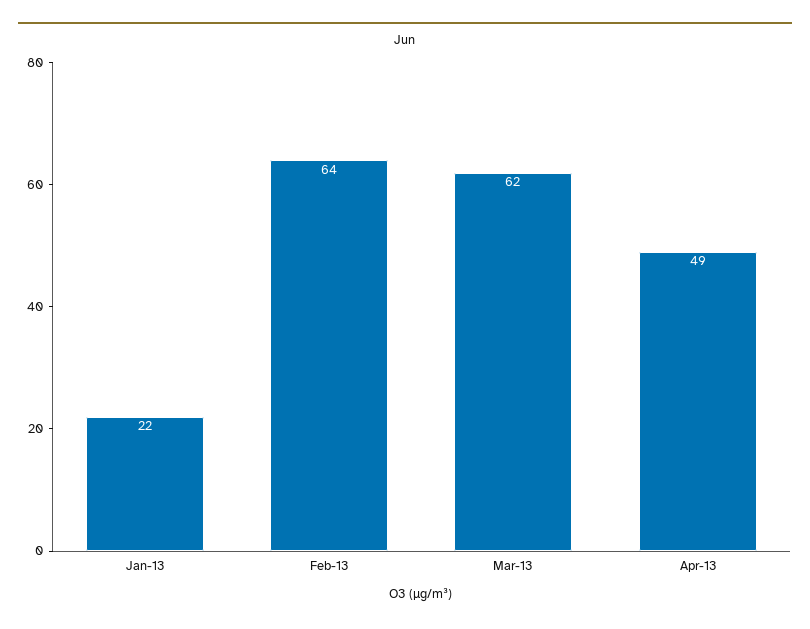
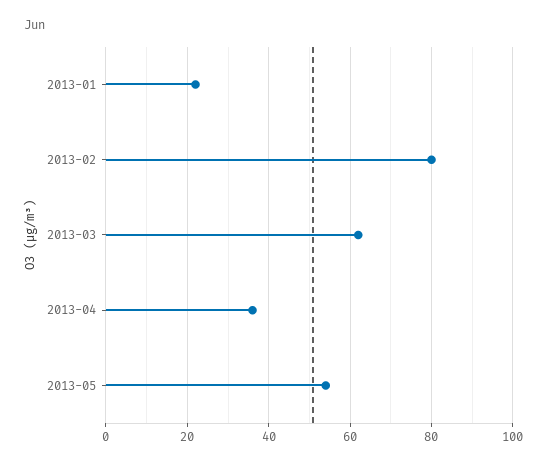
Feb-13: 64 -> 80
Apr-13: 49 -> 35
2013-05: none -> 55

